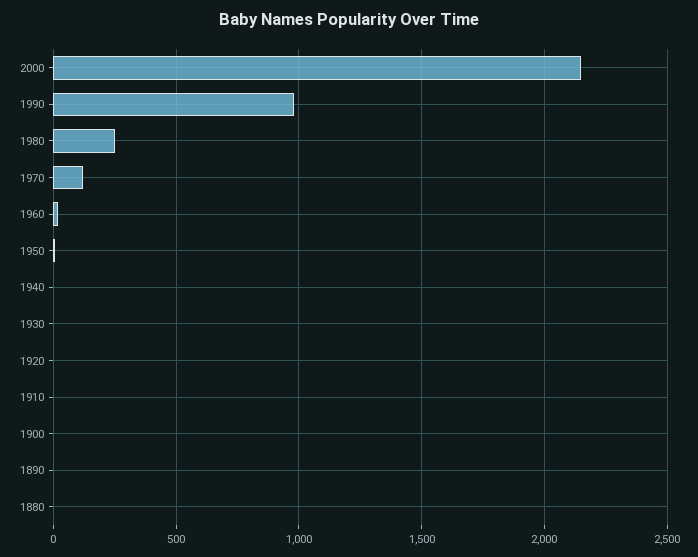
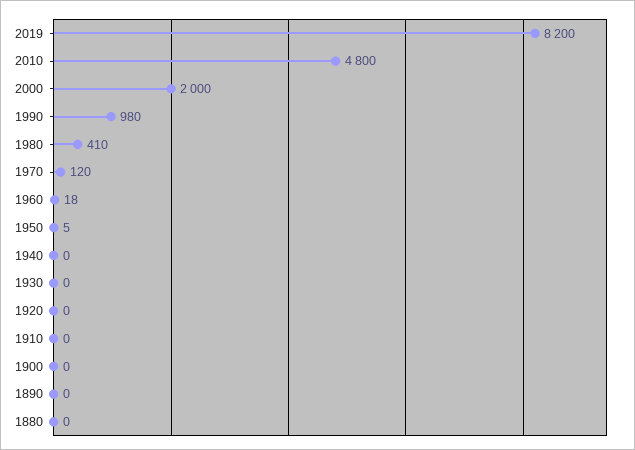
2000: 2150 -> 2000
1980: 250 -> 410
2019: none -> 8200
2010: none -> 4800

